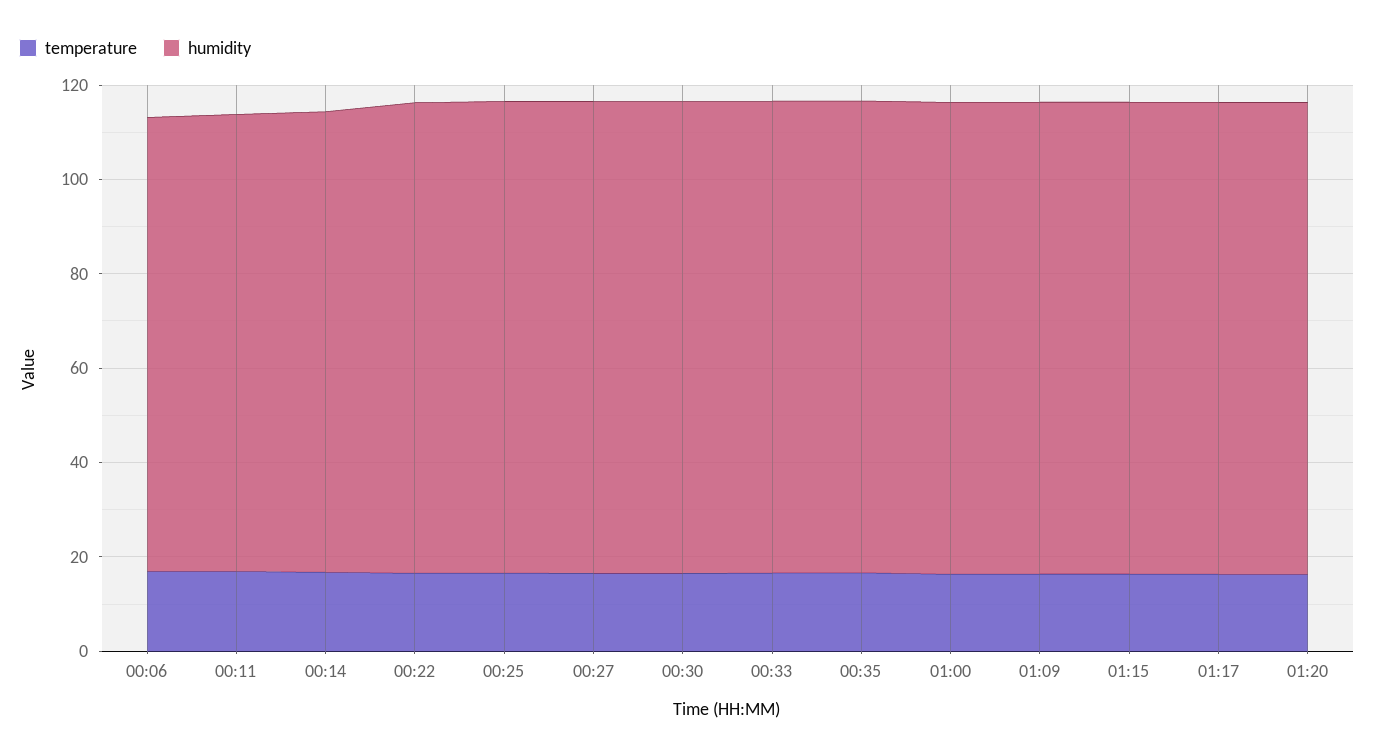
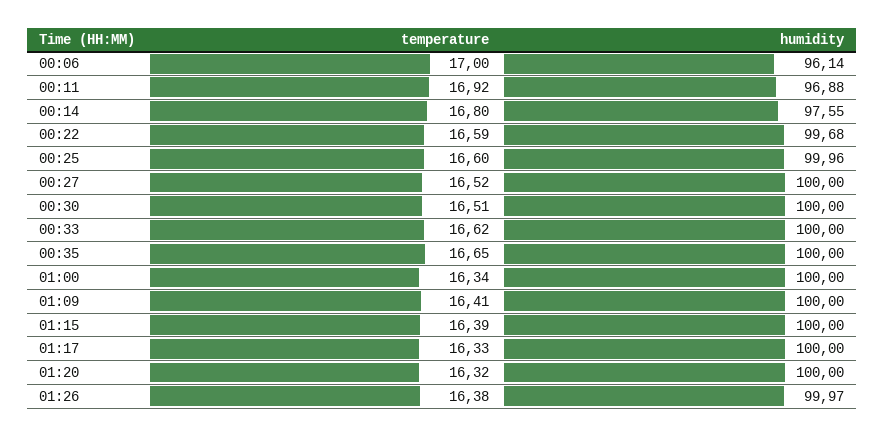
temperature, 01:26: none -> 16.38
humidity, 01:26: none -> 99.97

